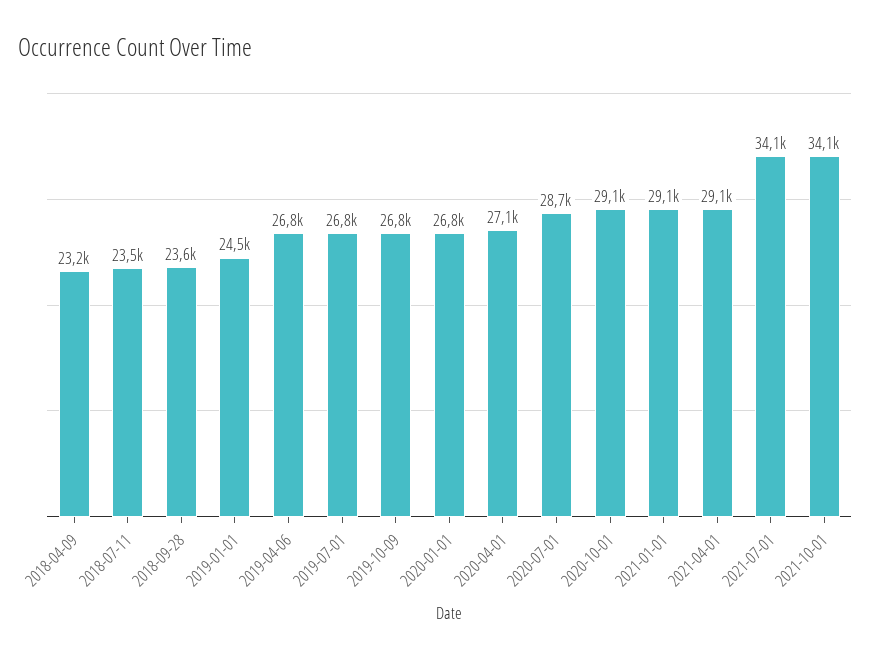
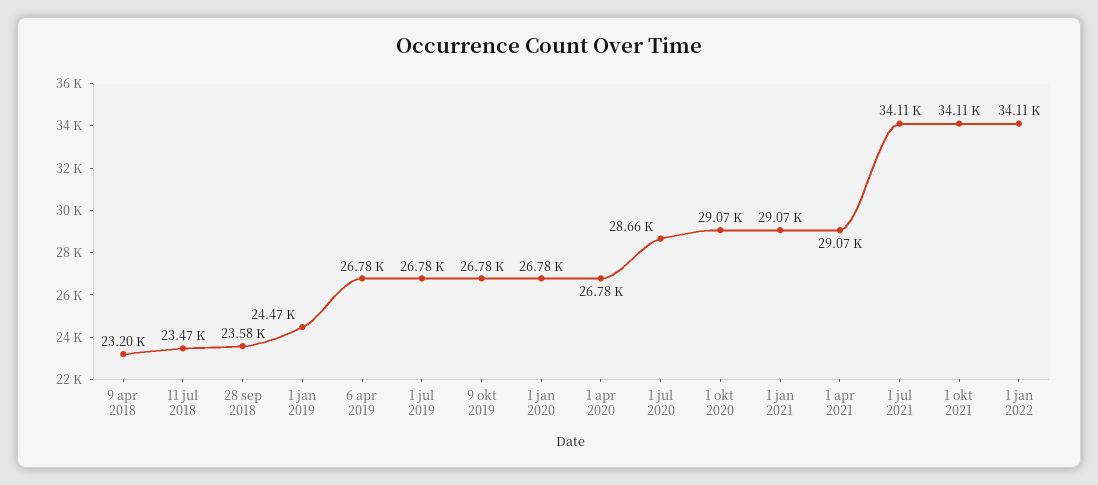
2020-04-01: 27100 -> 26780
1 jan 2022: none -> 34110

